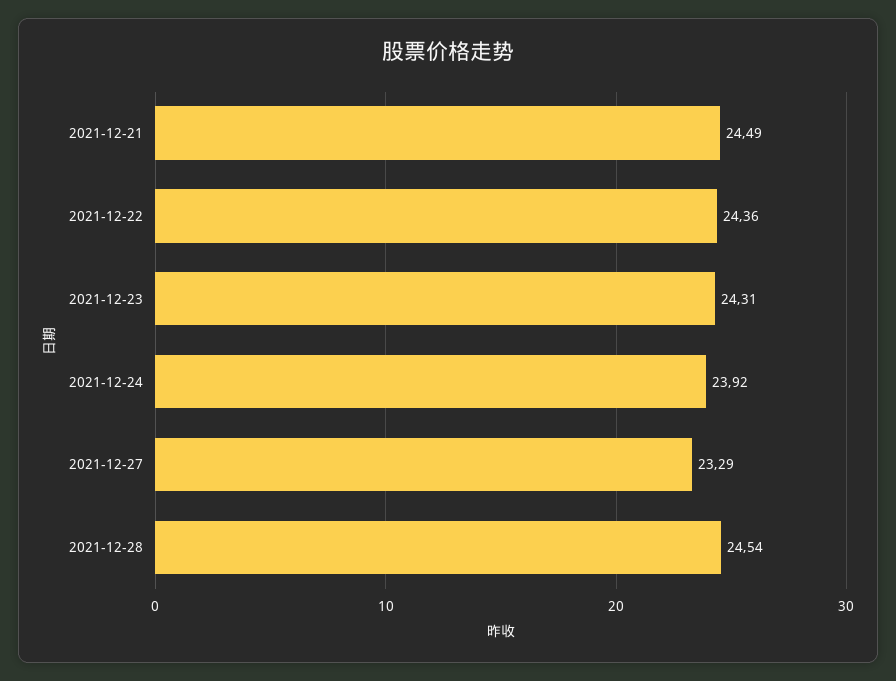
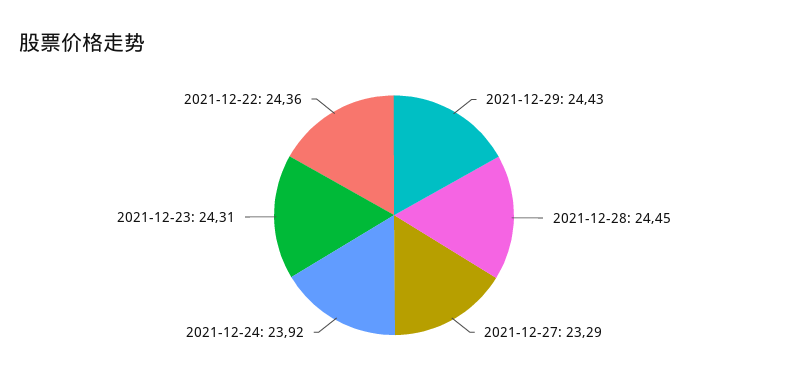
2021-12-21: 24.49 -> none
2021-12-28: 24.54 -> 24.45
2021-12-29: none -> 24.43

